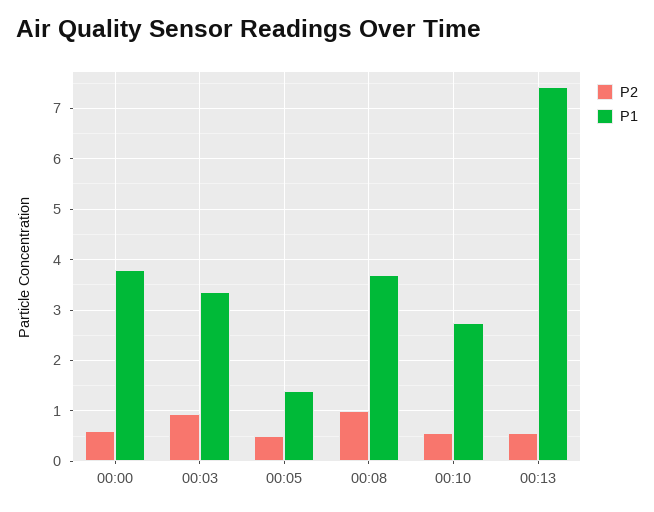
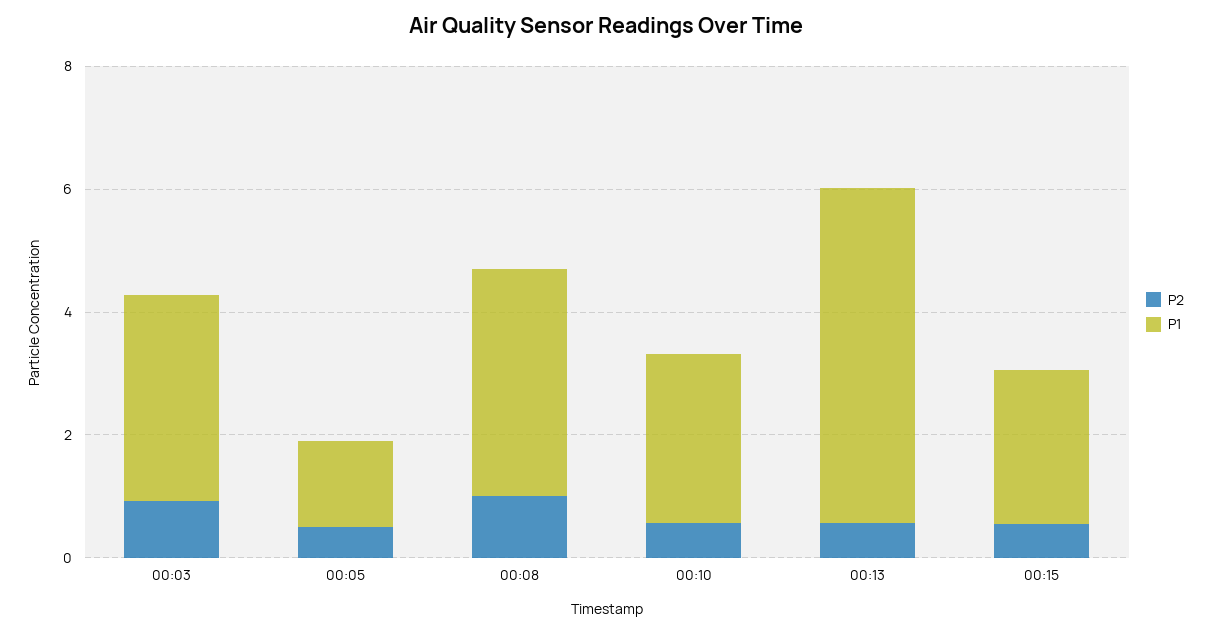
P2, 00:00: 0.6 -> none
P1, 00:00: 3.8 -> none
P1, 00:13: 7.4 -> 5.5
P2, 00:15: none -> 0.5
P1, 00:15: none -> 2.5

